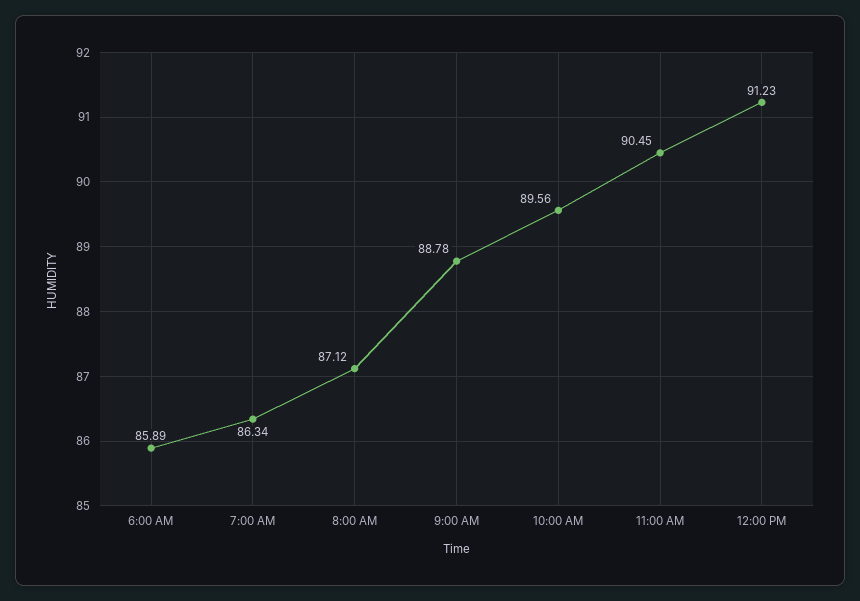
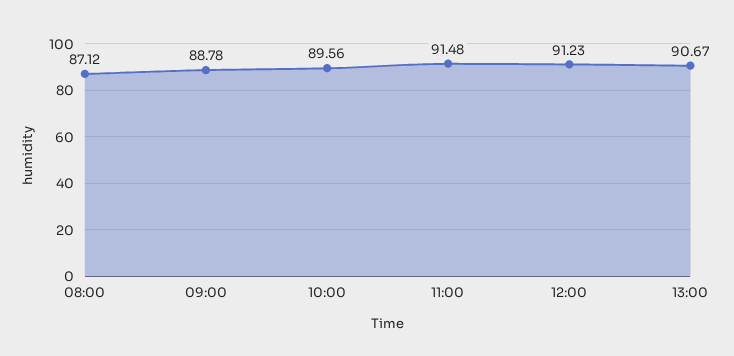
6:00 AM: 85.89 -> none
7:00 AM: 86.34 -> none
11:00 AM: 90.45 -> 91.48
13:00: none -> 90.67

